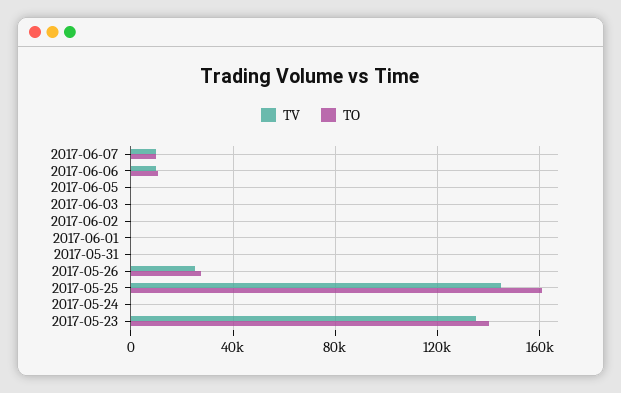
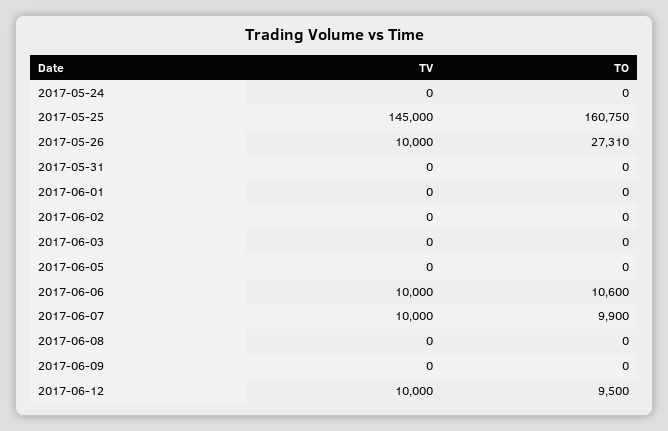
TV, 2017-05-26: 25000 -> 10000
TV, 2017-05-23: 135000 -> none
TO, 2017-05-23: 140000 -> none
TV, 2017-06-08: none -> 0
TO, 2017-06-08: none -> 0
TV, 2017-06-09: none -> 0
TO, 2017-06-09: none -> 0
TV, 2017-06-12: none -> 10000
TO, 2017-06-12: none -> 9500

